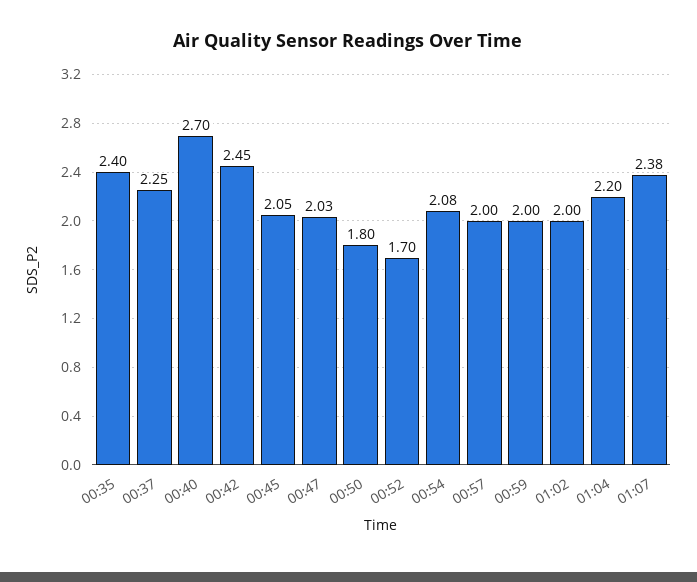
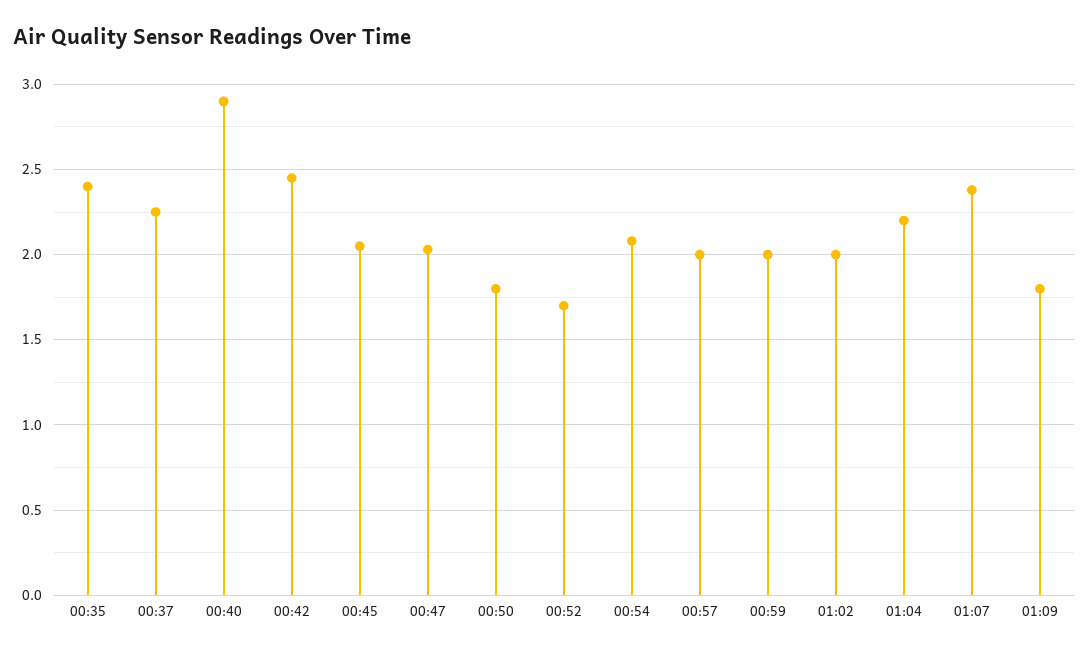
00:40: 2.7 -> 2.9
01:09: none -> 1.8

